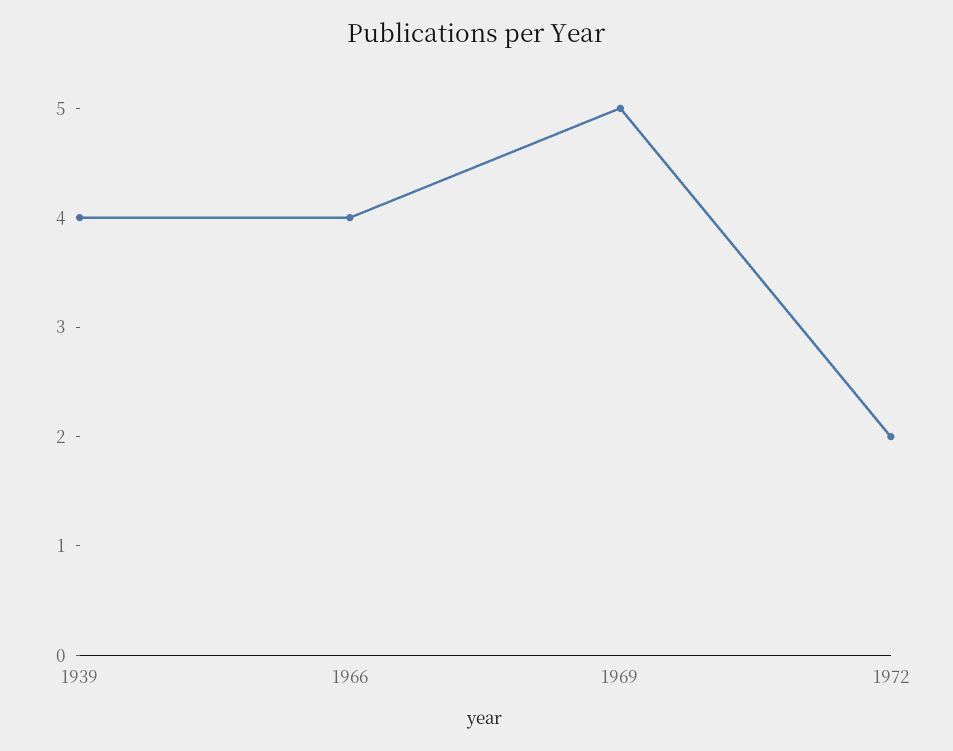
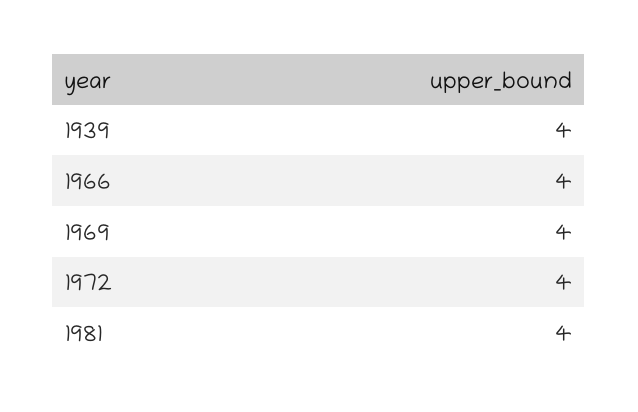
1969: 5 -> 4
1972: 2 -> 4
1981: none -> 4

